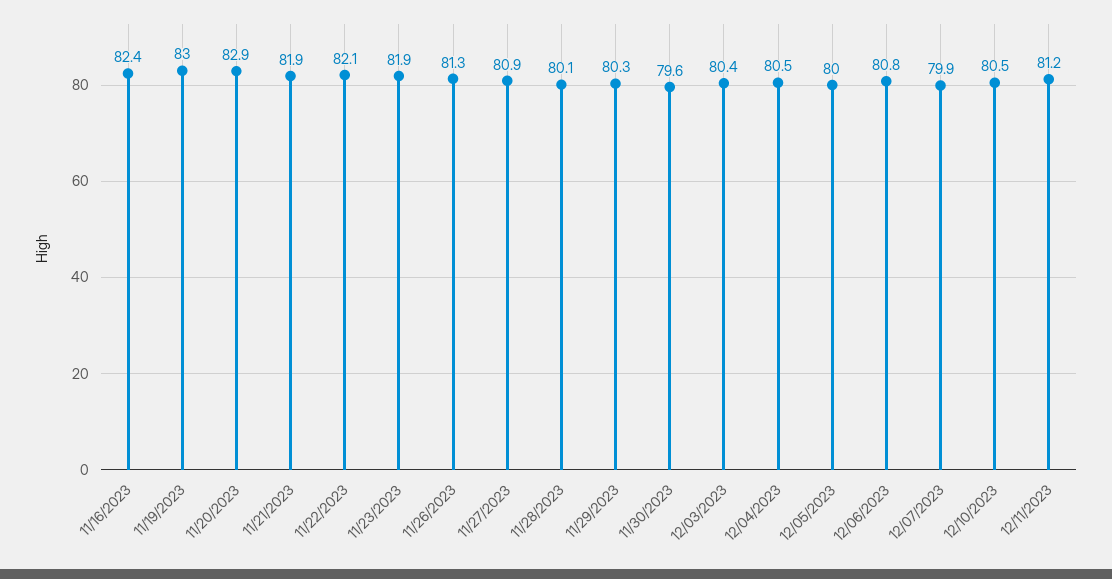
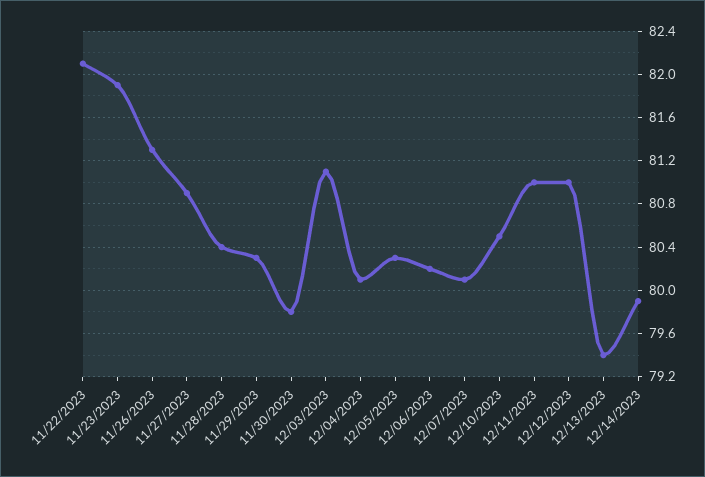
11/16/2023: 82.4 -> none
11/19/2023: 83 -> none
11/20/2023: 82.9 -> none
11/21/2023: 81.9 -> none
11/28/2023: 80.1 -> 80.4
11/30/2023: 79.6 -> 79.8
12/03/2023: 80.4 -> 81.1
12/04/2023: 80.5 -> 80.1
12/05/2023: 80 -> 80.3
12/06/2023: 80.8 -> 80.2
12/07/2023: 79.9 -> 80.1
12/11/2023: 81.2 -> 81
12/12/2023: none -> 81
12/13/2023: none -> 79.4
12/14/2023: none -> 79.9

